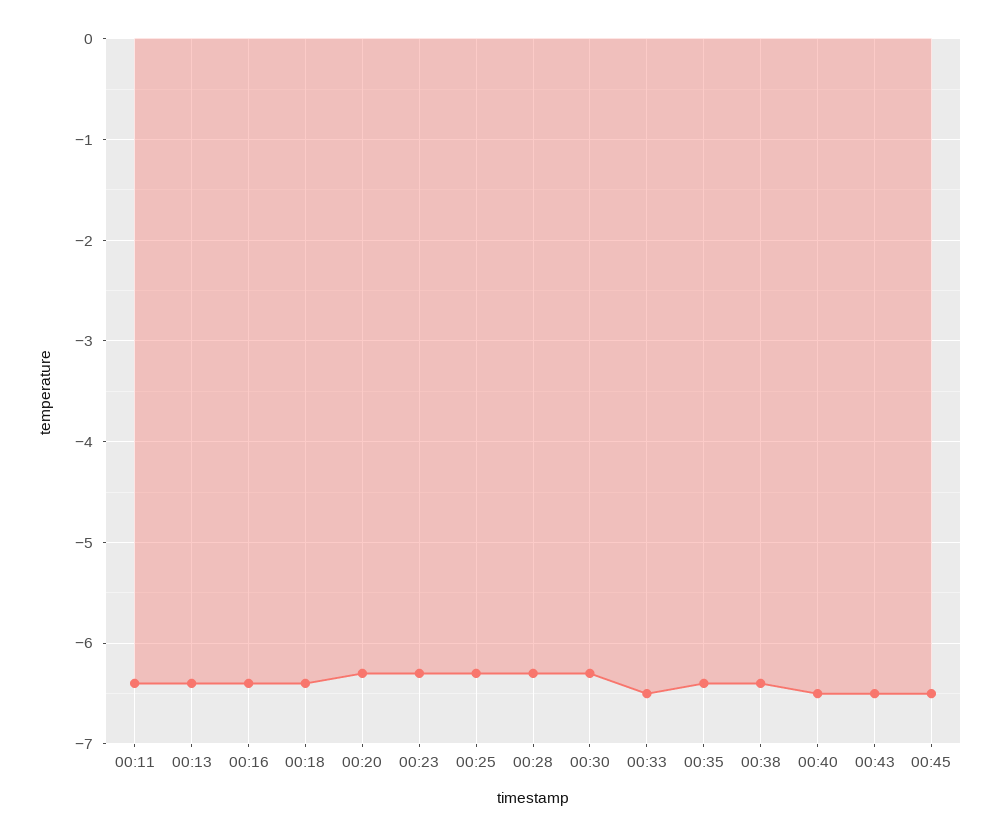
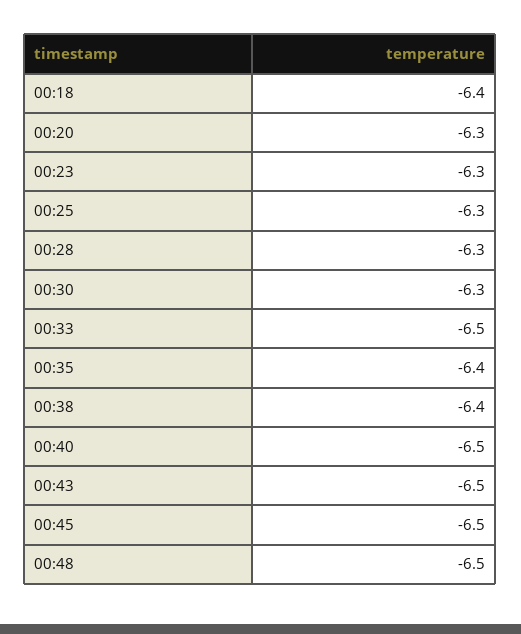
00:11: -6.4 -> none
00:13: -6.4 -> none
00:16: -6.4 -> none
00:48: none -> -6.5

